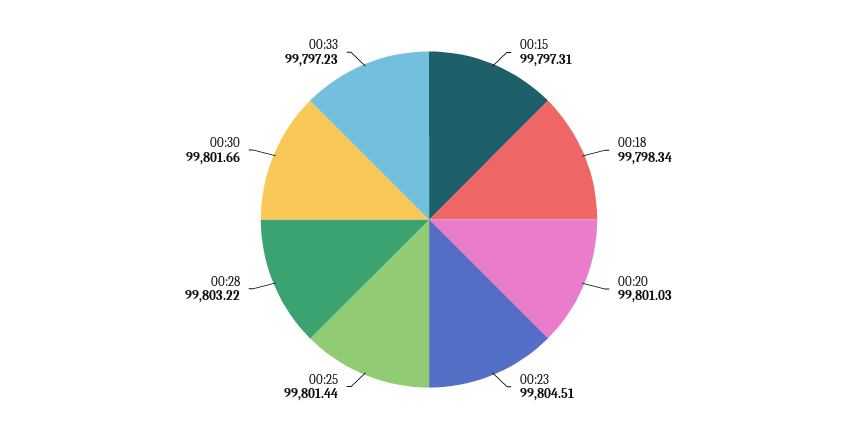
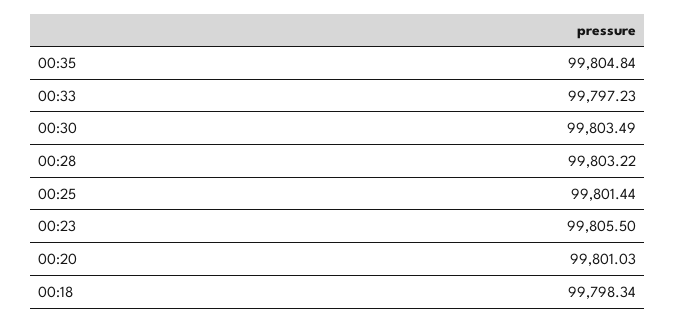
00:15: 99797.31 -> none
00:23: 99804.51 -> 99805.5
00:30: 99801.66 -> 99803.49
00:35: none -> 99804.84

